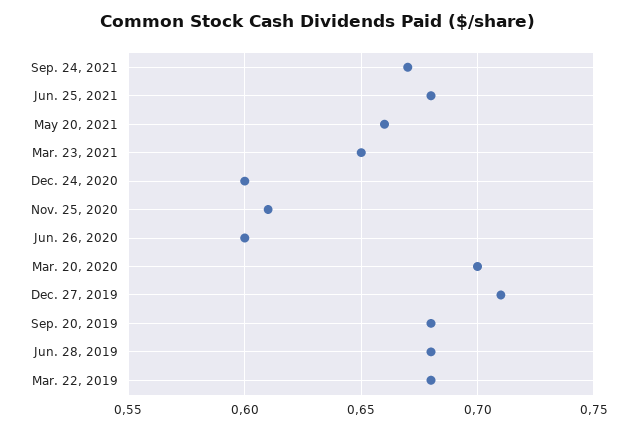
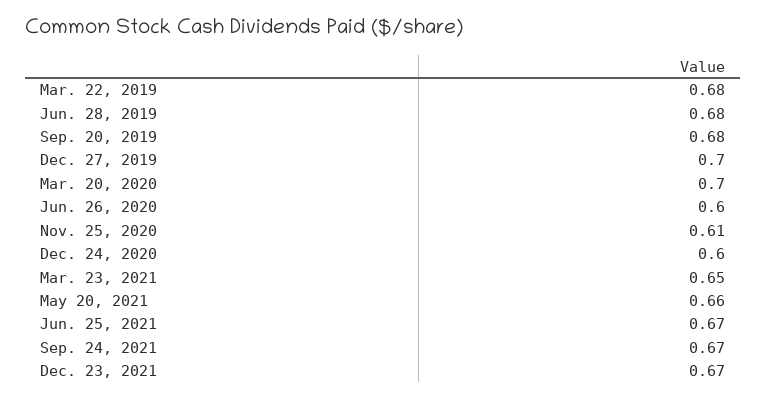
Jun. 25, 2021: 0.68 -> 0.67
Dec. 27, 2019: 0.71 -> 0.7
Dec. 23, 2021: none -> 0.67

